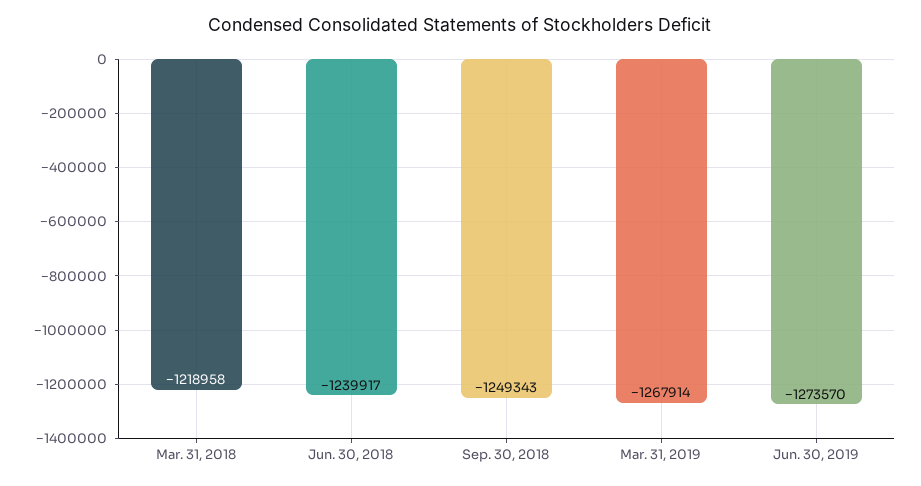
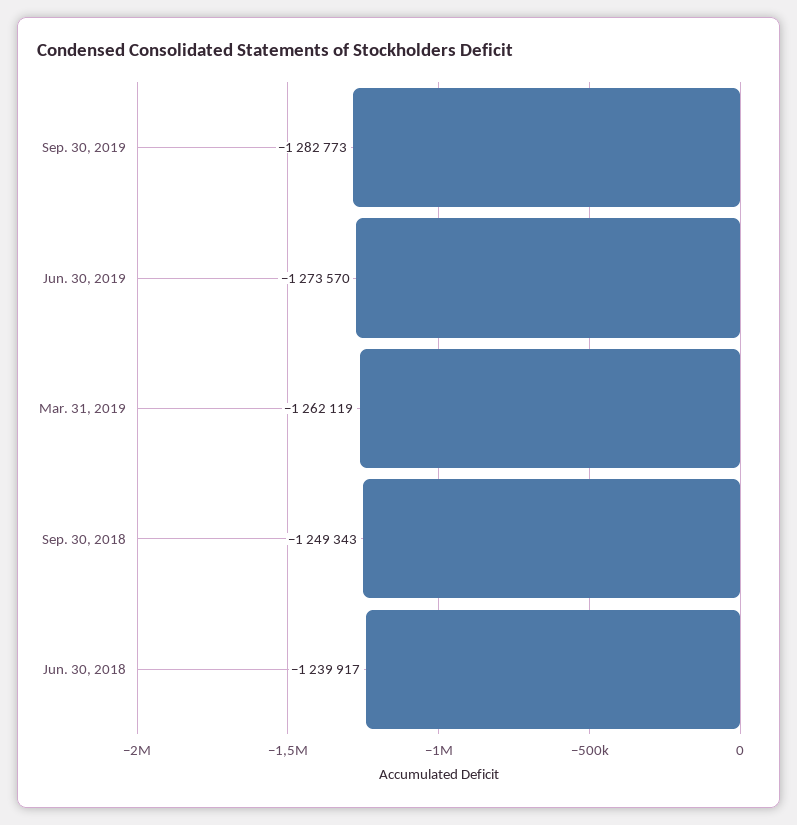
Mar. 31, 2018: -1218958 -> none
Mar. 31, 2019: -1267914 -> -1262119
Sep. 30, 2019: none -> -1282773

